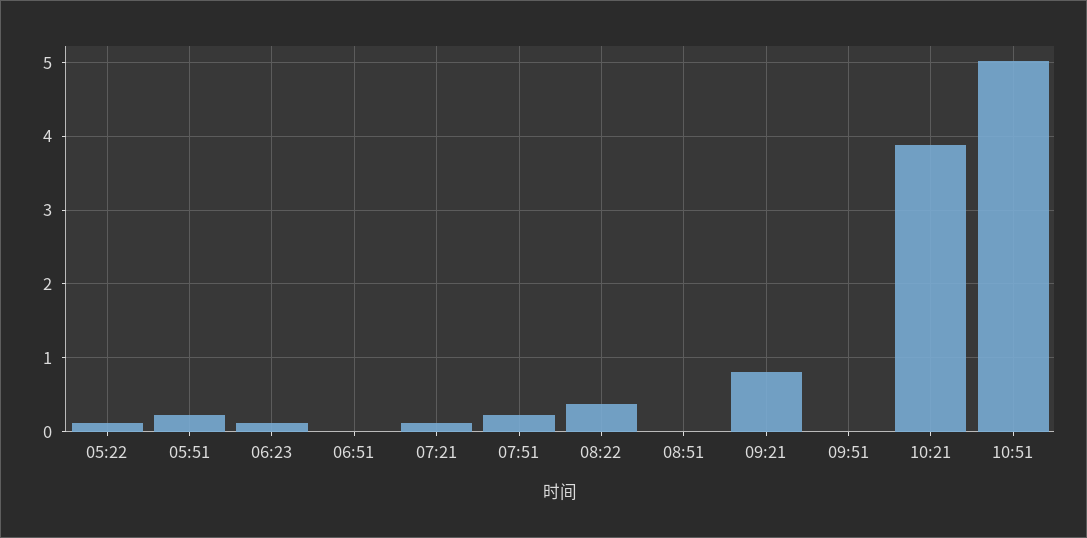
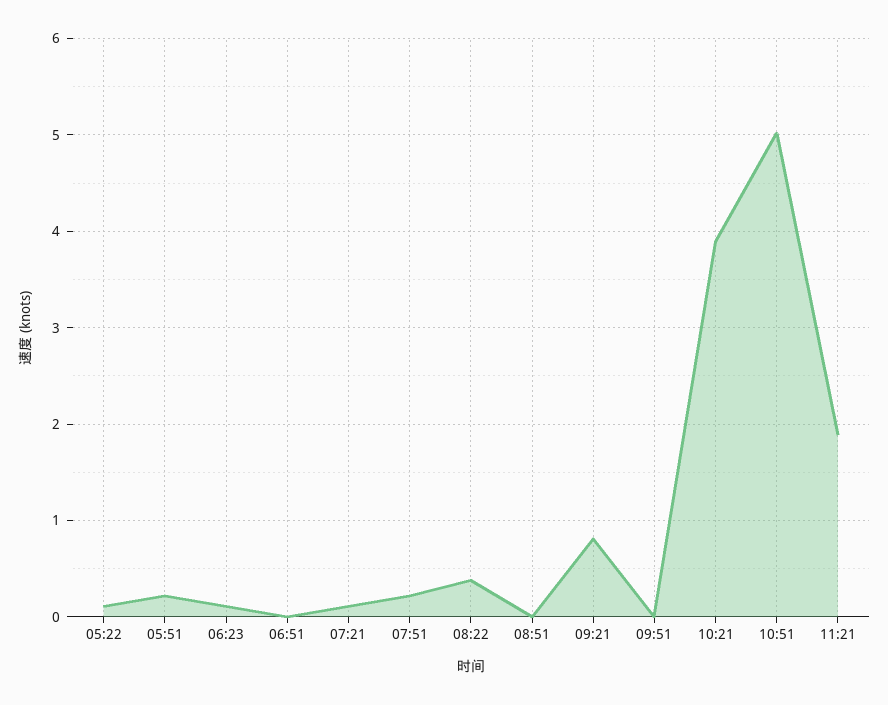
11:21: none -> 1.9

